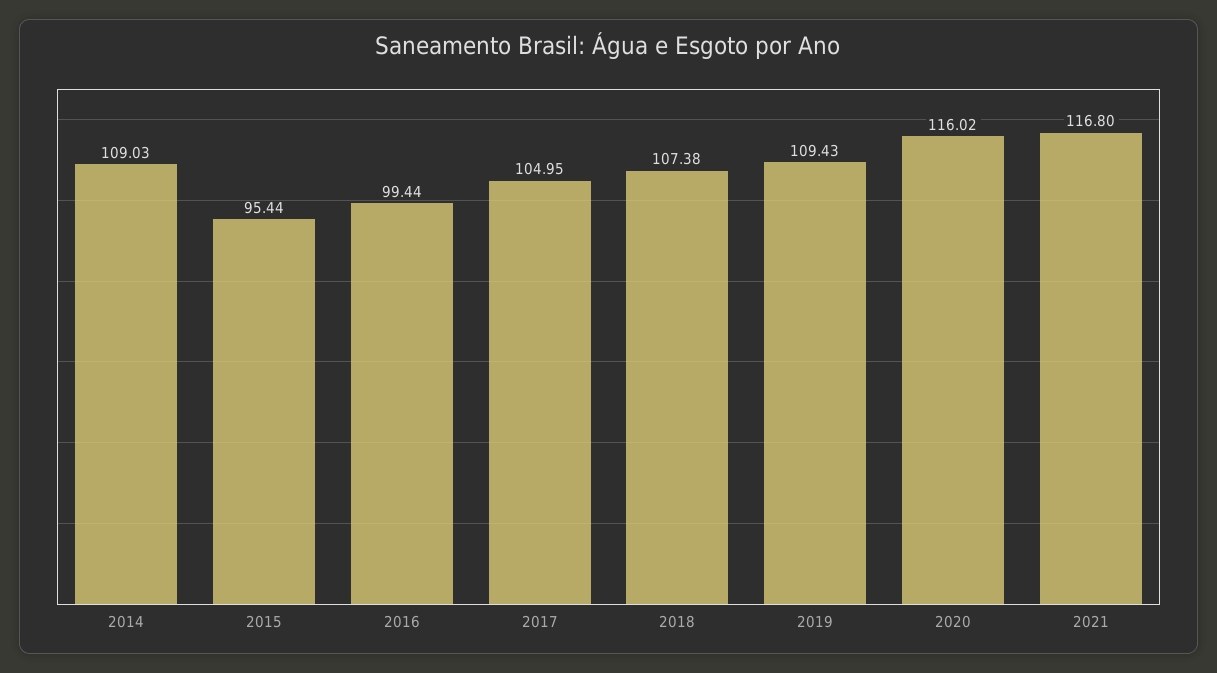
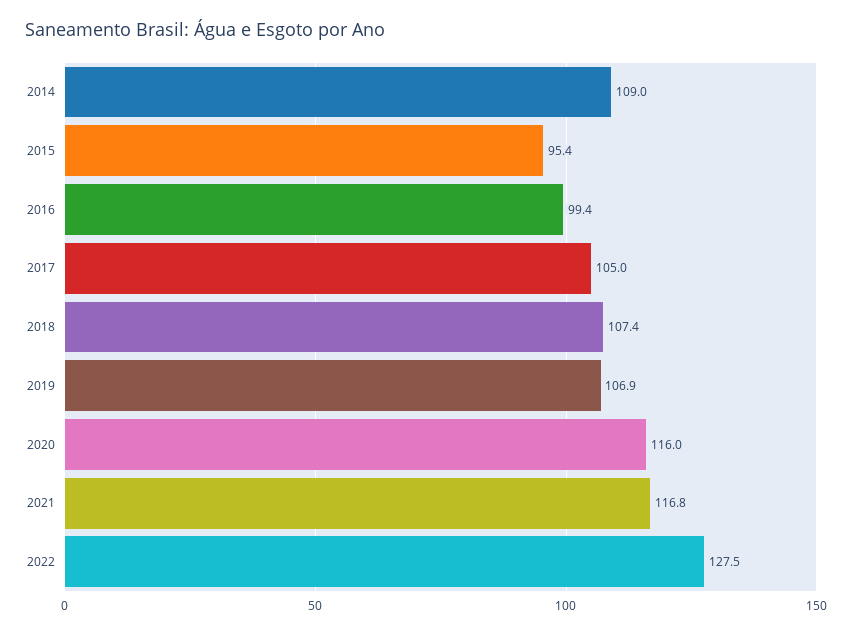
2019: 109.43 -> 106.9
2022: none -> 127.5

